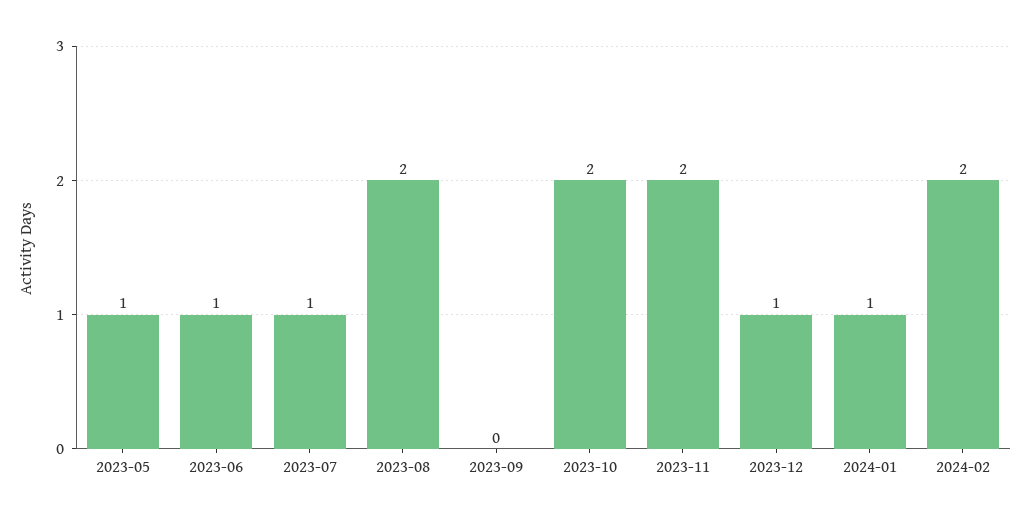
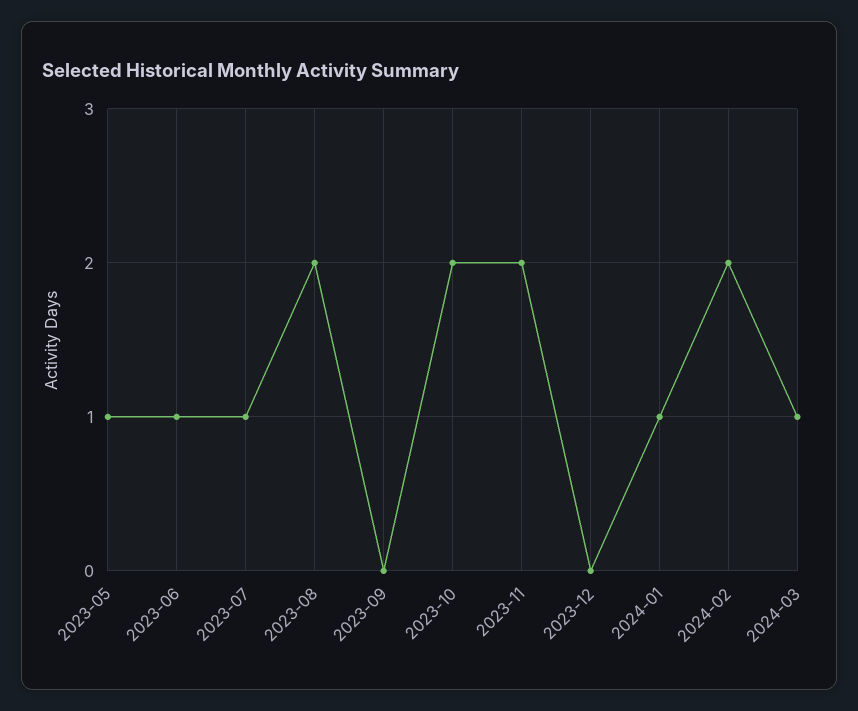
2023-12: 1 -> 0
2024-03: none -> 1

